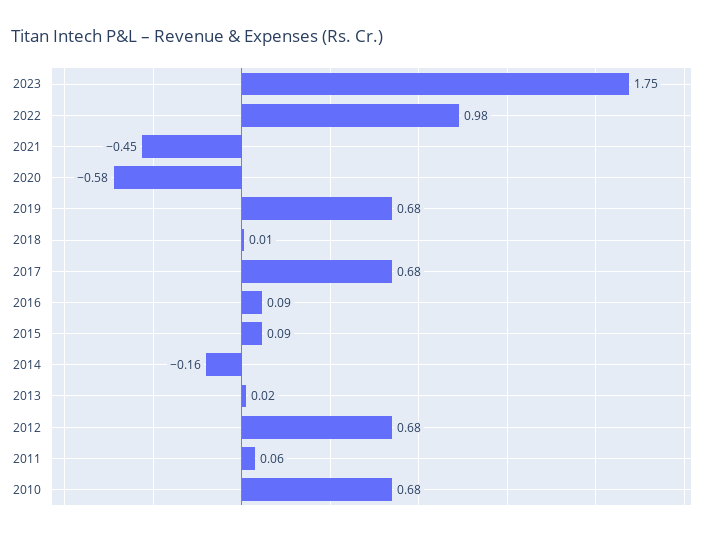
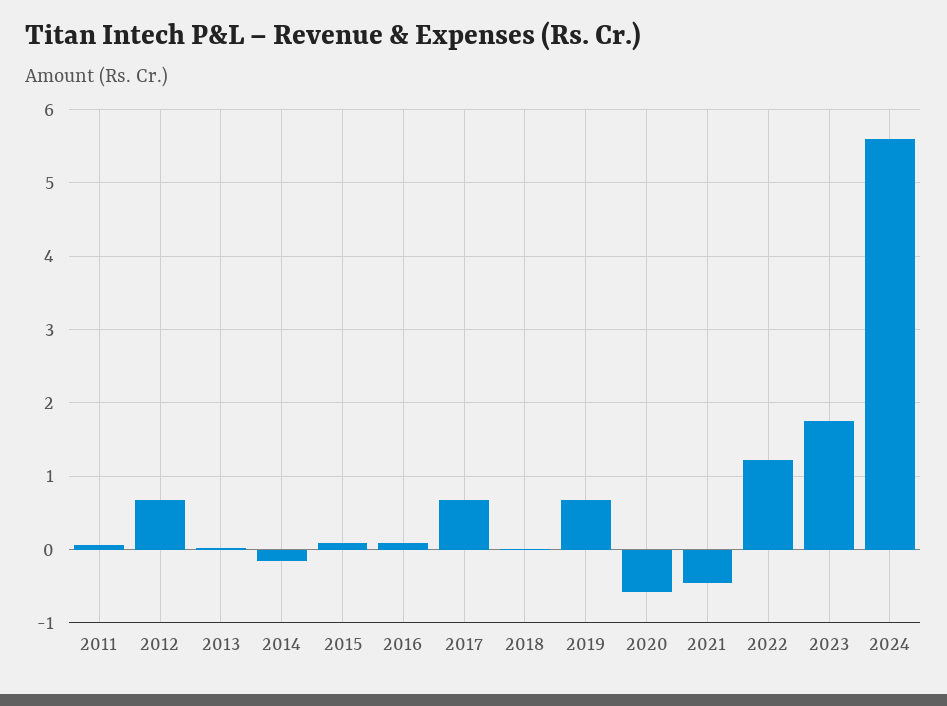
2022: 0.98 -> 1.2
2010: 0.68 -> none
2024: none -> 5.6

